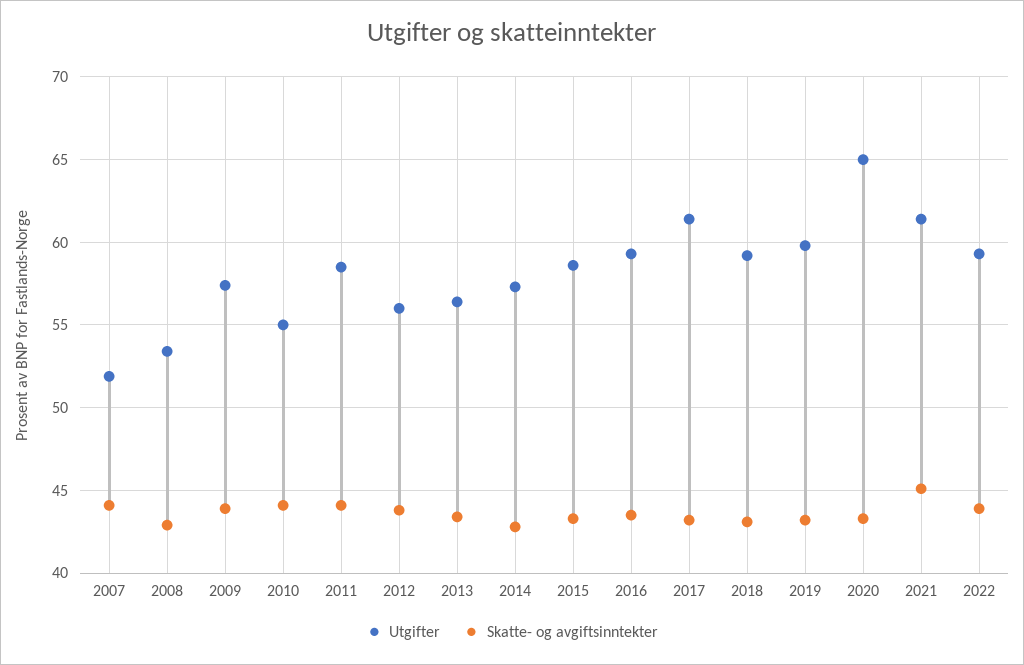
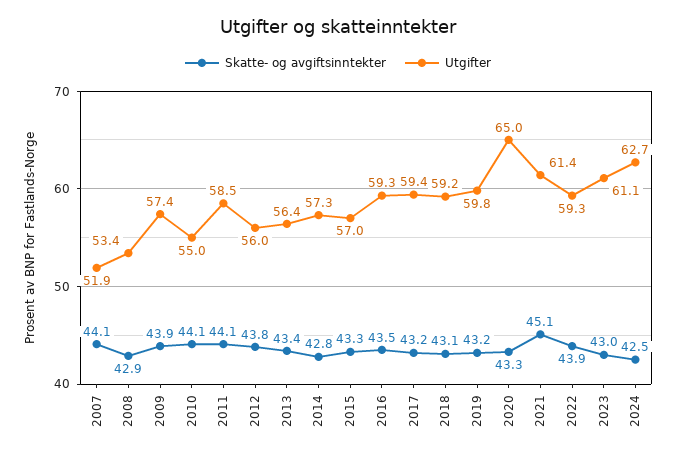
Utgifter, 2015: 58.5 -> 57
Utgifter, 2017: 61.5 -> 59.4
Skatte- og avgiftsinntekter, 2023: none -> 43
Utgifter, 2023: none -> 61.1
Skatte- og avgiftsinntekter, 2024: none -> 42.5
Utgifter, 2024: none -> 62.7

